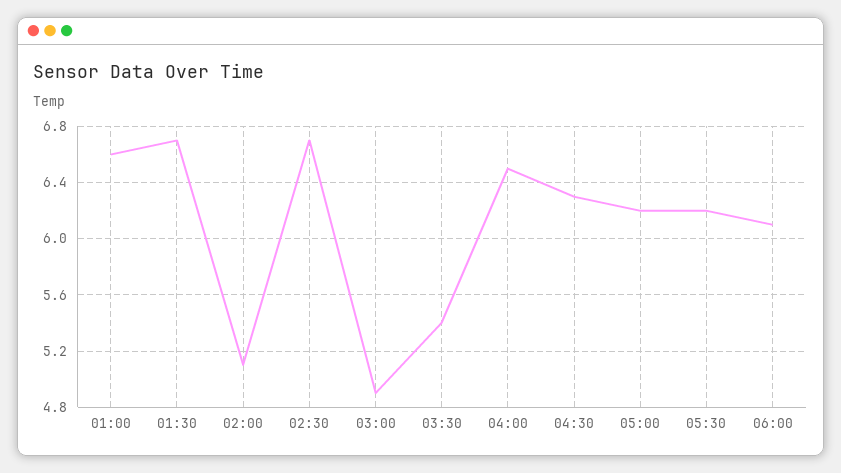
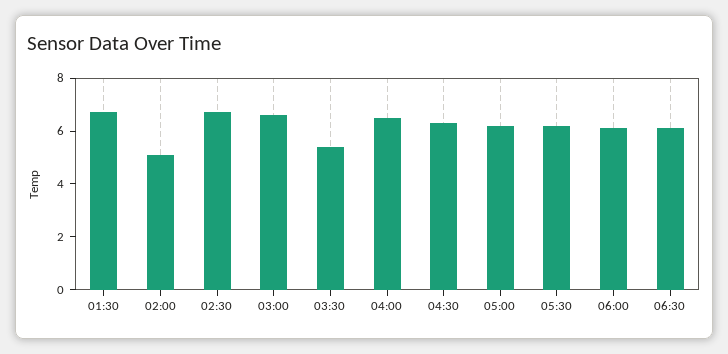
01:00: 6.6 -> none
03:00: 4.9 -> 6.5
06:30: none -> 6

